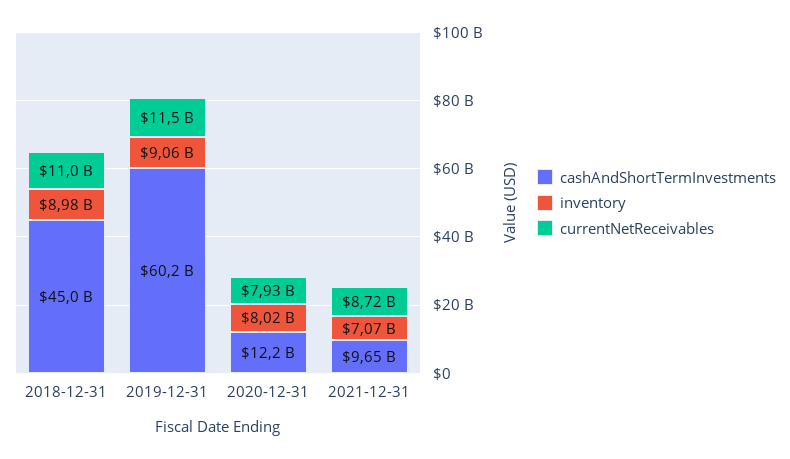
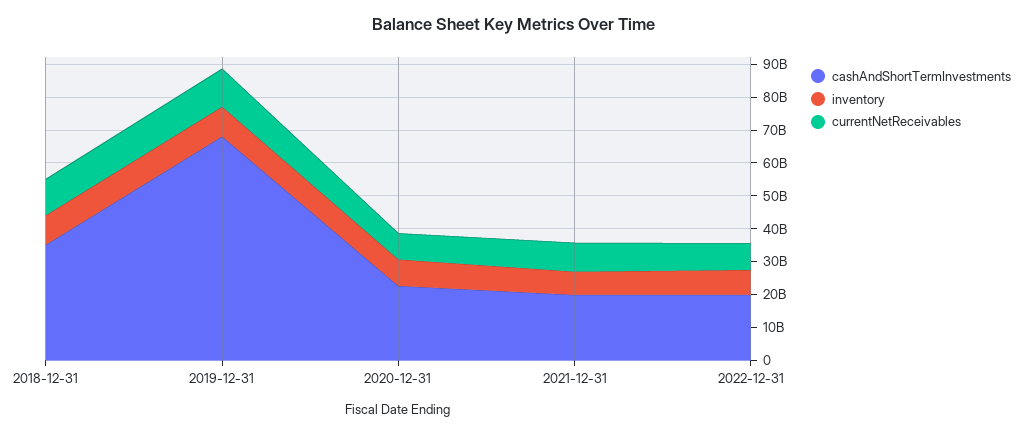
cashAndShortTermInvestments, 2018-12-31: 45000000000 -> 35000000000
cashAndShortTermInvestments, 2019-12-31: 60200000000 -> 67500000000
cashAndShortTermInvestments, 2020-12-31: 12200000000 -> 22500000000
cashAndShortTermInvestments, 2021-12-31: 9650000000 -> 20000000000
cashAndShortTermInvestments, 2022-12-31: none -> 20000000000
inventory, 2022-12-31: none -> 7500000000
currentNetReceivables, 2022-12-31: none -> 7500000000

